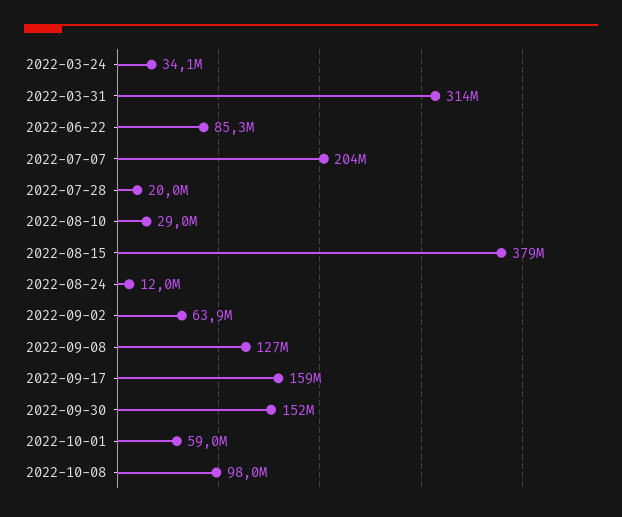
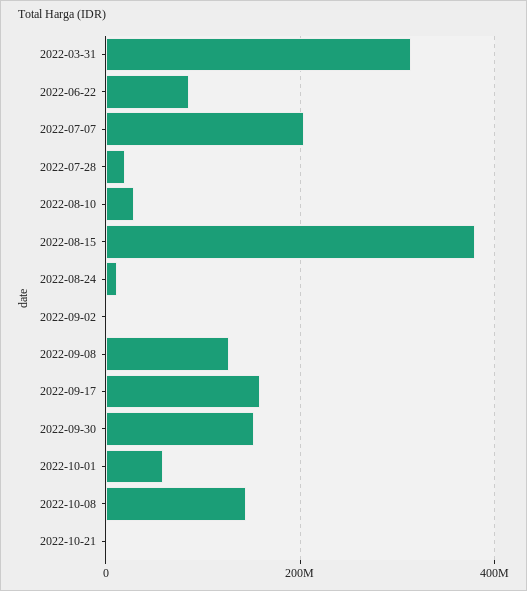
2022-03-24: 34100000 -> none
2022-09-02: 63900000 -> 0
2022-10-08: 98000000 -> 140000000
2022-10-21: none -> 0

